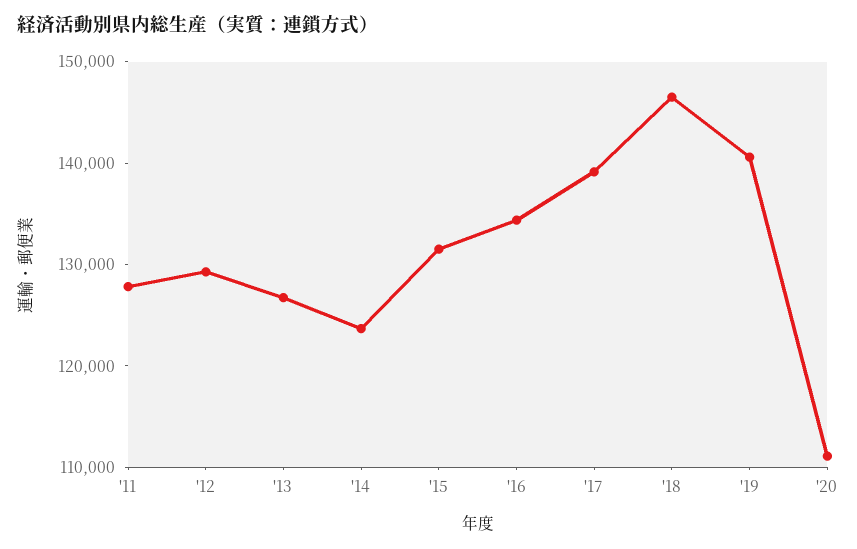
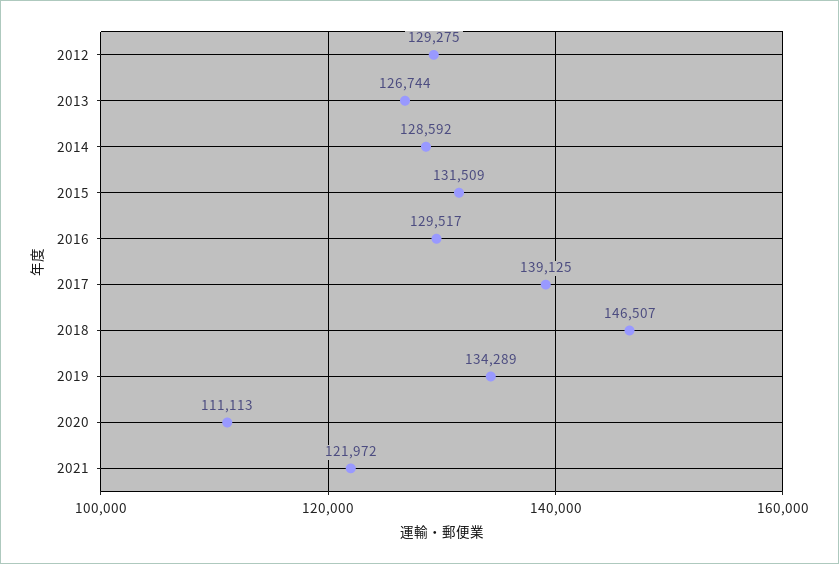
'11: 128000 -> none
'14: 124000 -> 128592
'16: 134000 -> 129517
'19: 140000 -> 134289
2021: none -> 121972

